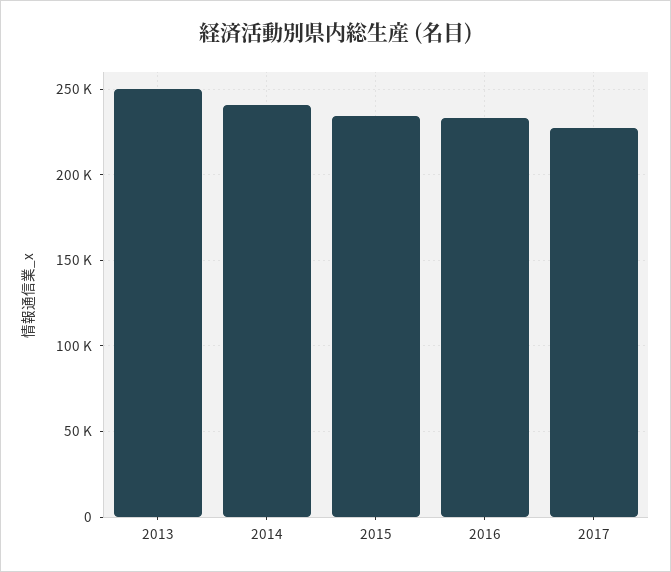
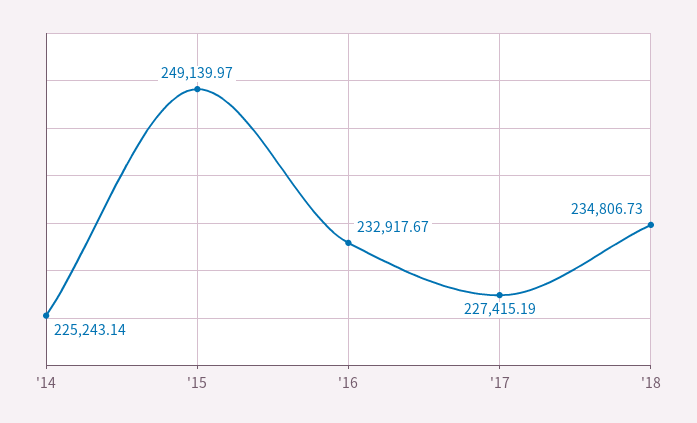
2013: 250000 -> none
2014: 240000 -> 225243.14
2015: 235000 -> 249139.97
'18: none -> 234806.73

